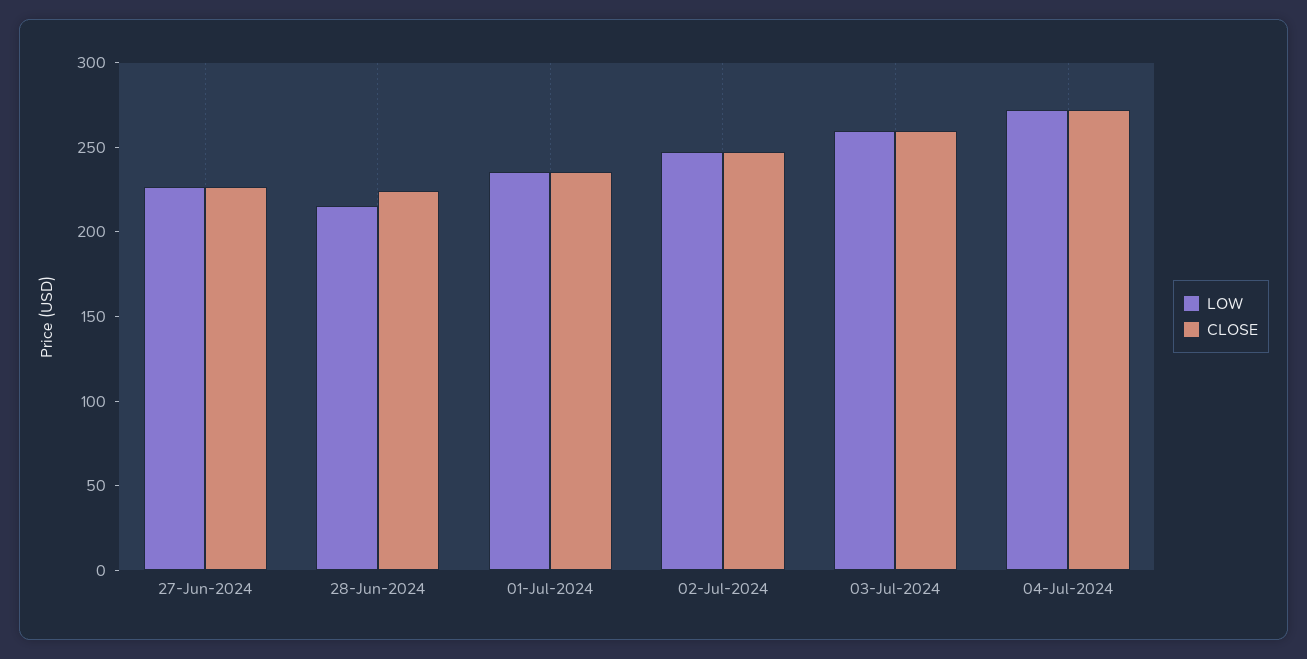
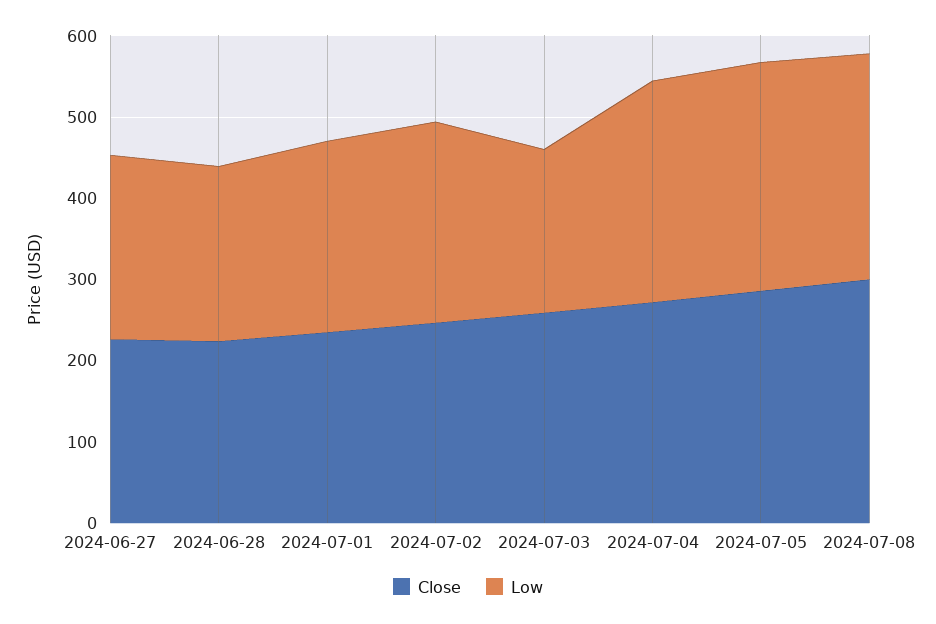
LOW, 03-Jul-2024: 260 -> 200
CLOSE, 2024-07-05: none -> 280
LOW, 2024-07-05: none -> 280
CLOSE, 2024-07-08: none -> 300
LOW, 2024-07-08: none -> 280

